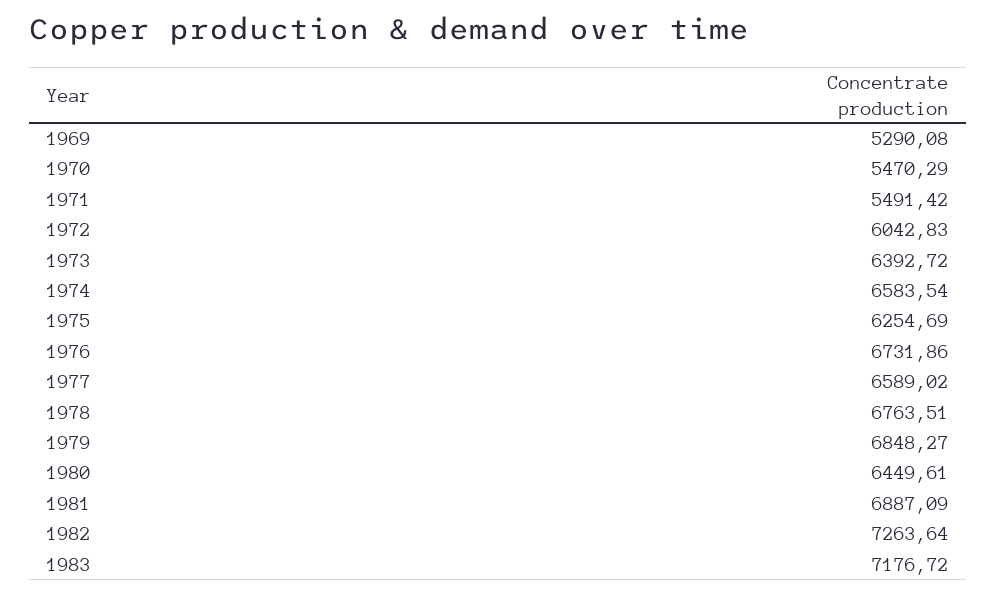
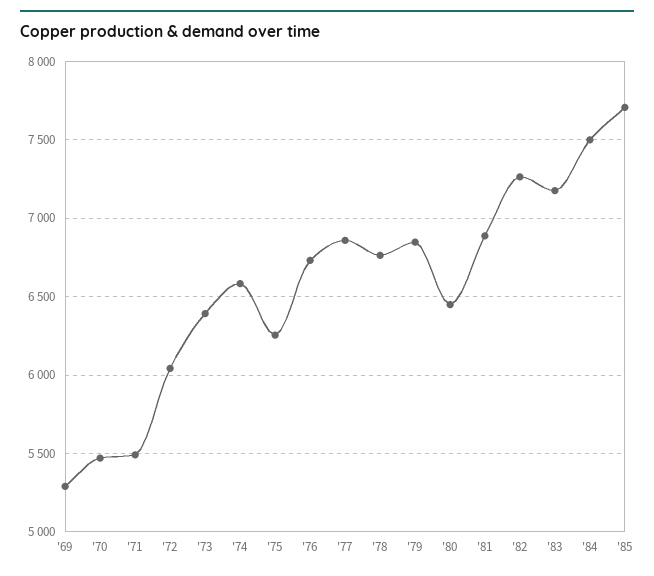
1977: 6589.02 -> 6850
'84: none -> 7500
'85: none -> 7700

